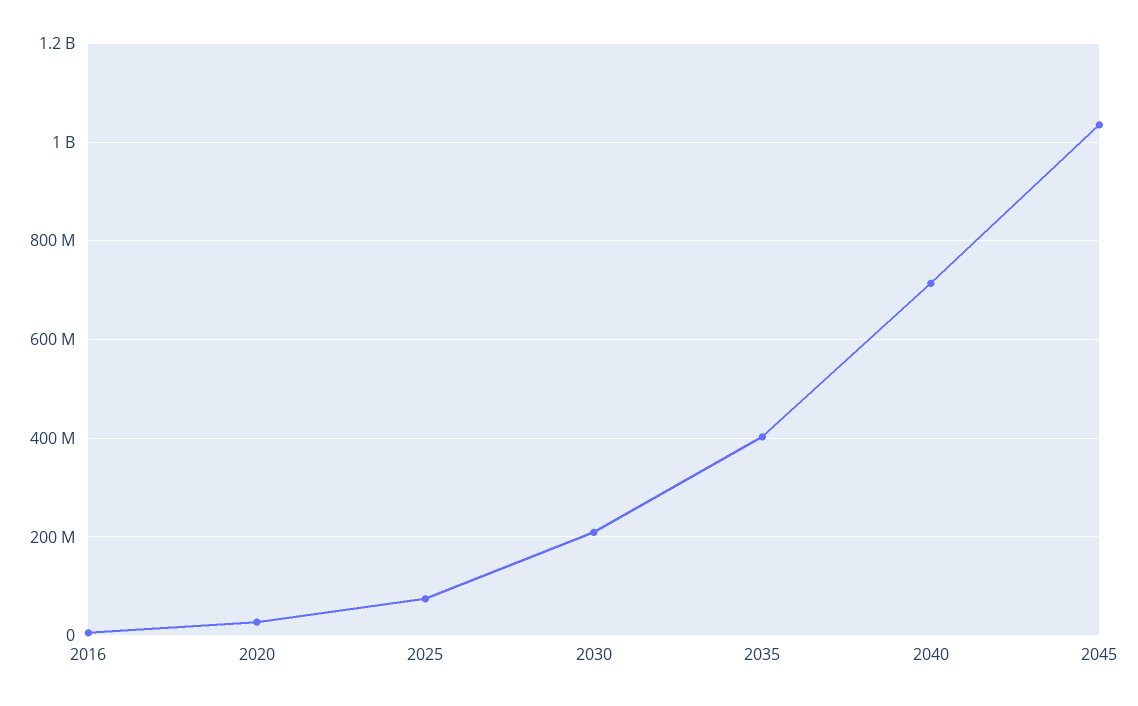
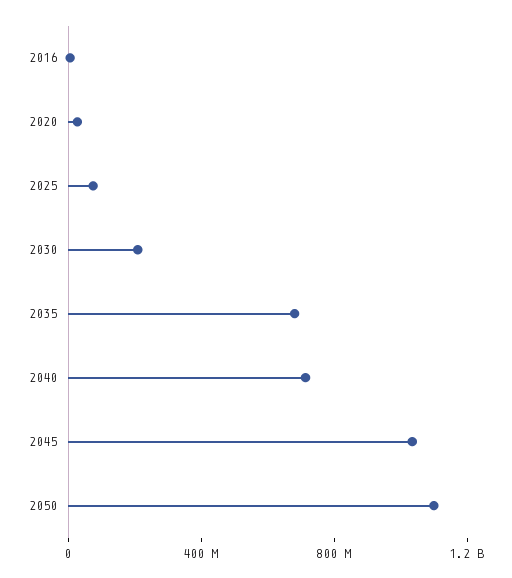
2035: 400000000 -> 700000000
2050: none -> 1100000000

